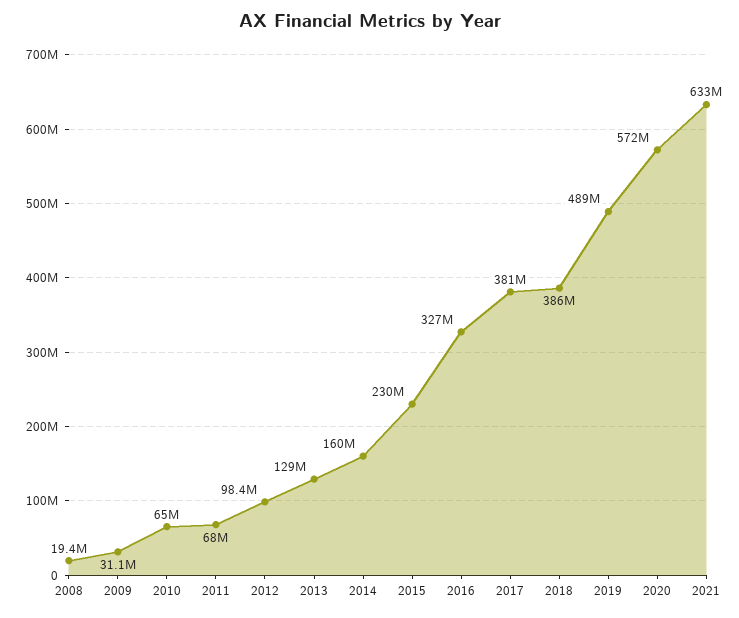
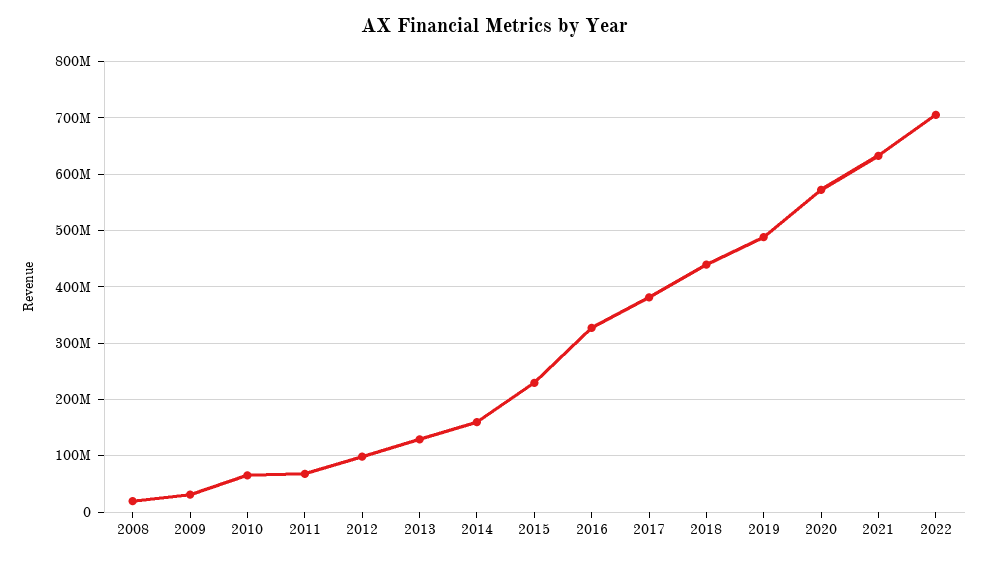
2018: 386000000 -> 440000000
2022: none -> 700000000

